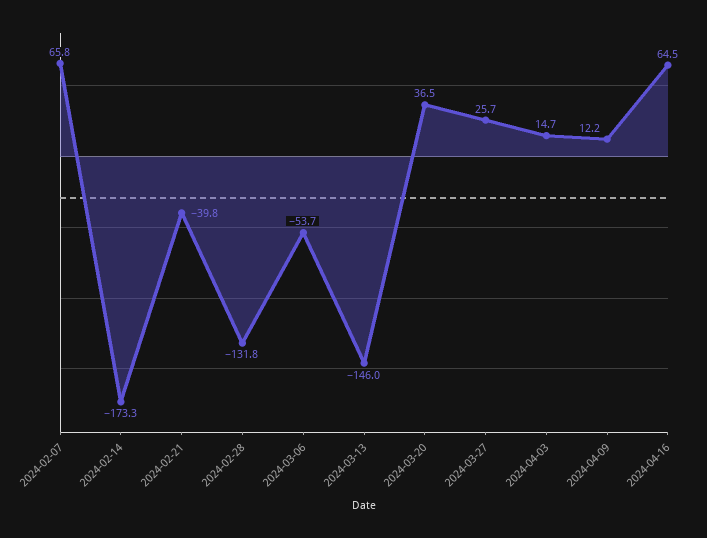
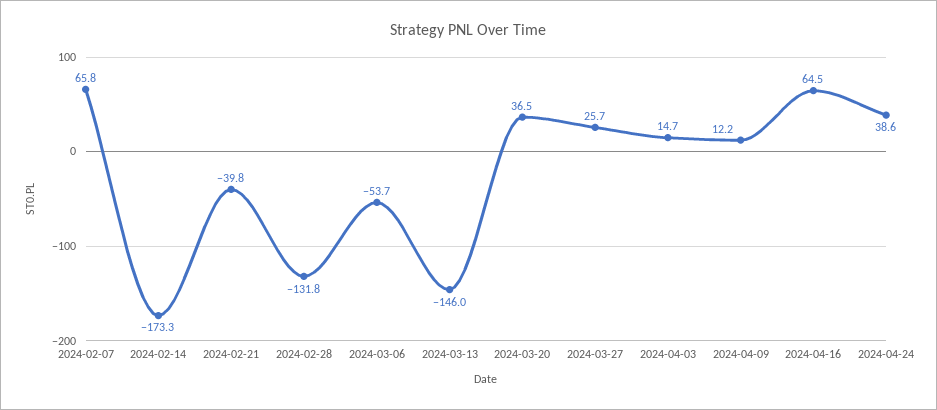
2024-04-24: none -> 38.6

